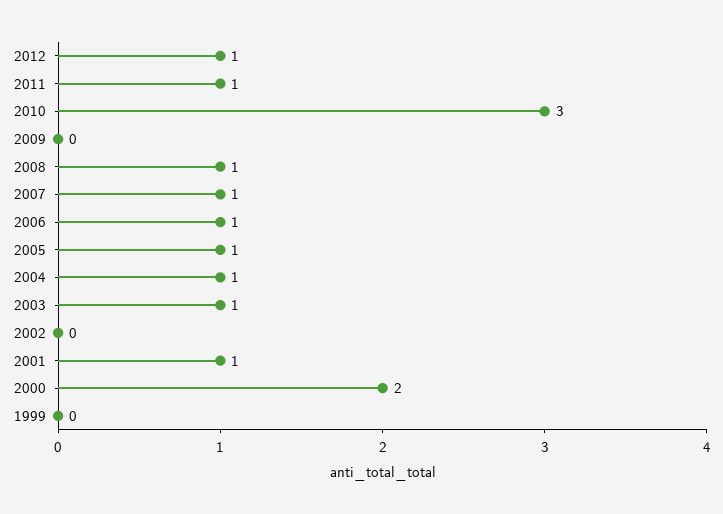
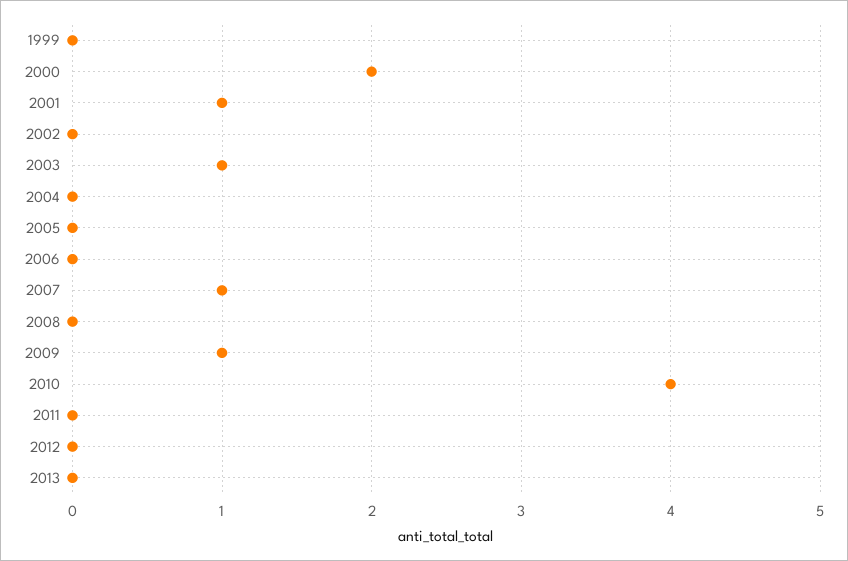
2012: 1 -> 0
2011: 1 -> 0
2010: 3 -> 4
2009: 0 -> 1
2008: 1 -> 0
2006: 1 -> 0
2005: 1 -> 0
2004: 1 -> 0
2013: none -> 0

